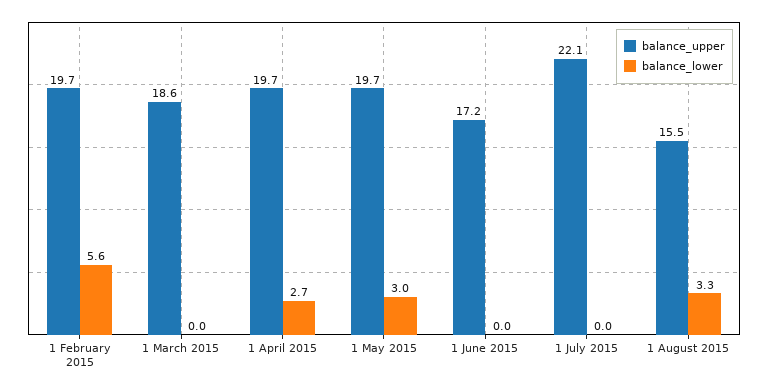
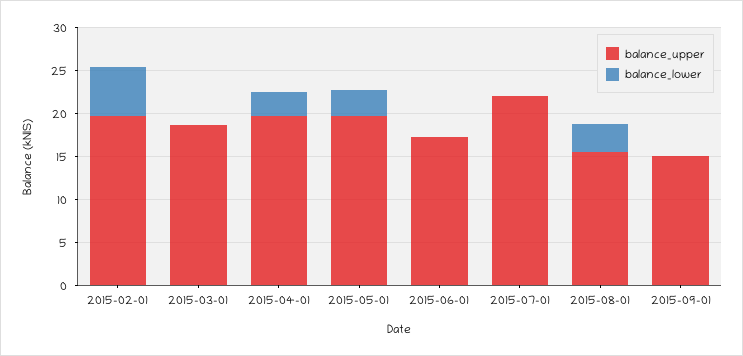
balance_upper, 2015-09-01: none -> 15
balance_lower, 2015-09-01: none -> 0

